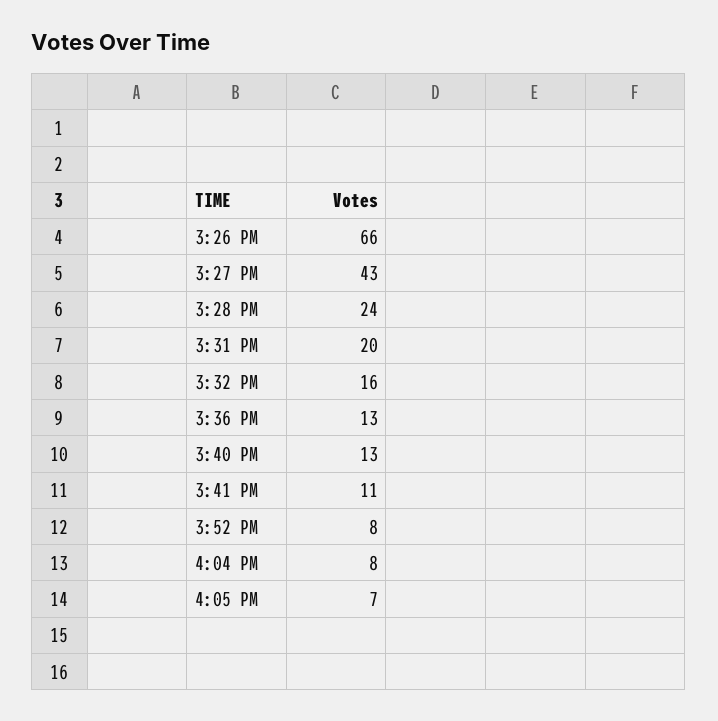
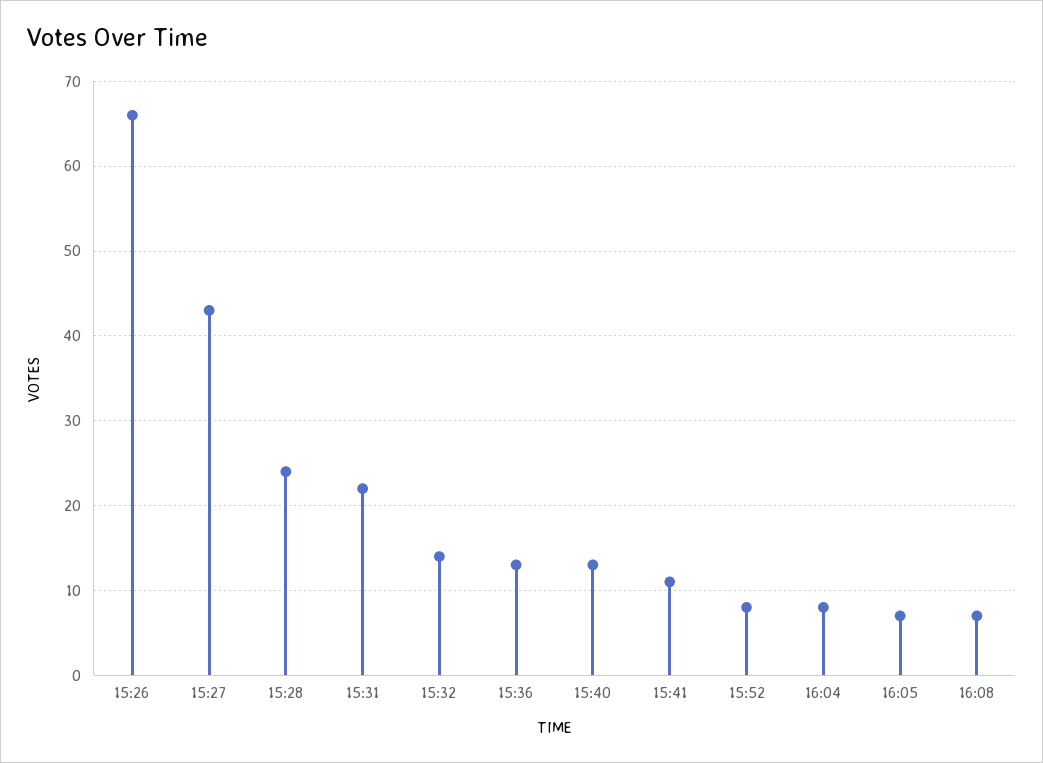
3:31 PM: 20 -> 22
3:32 PM: 16 -> 14
16:08: none -> 7

